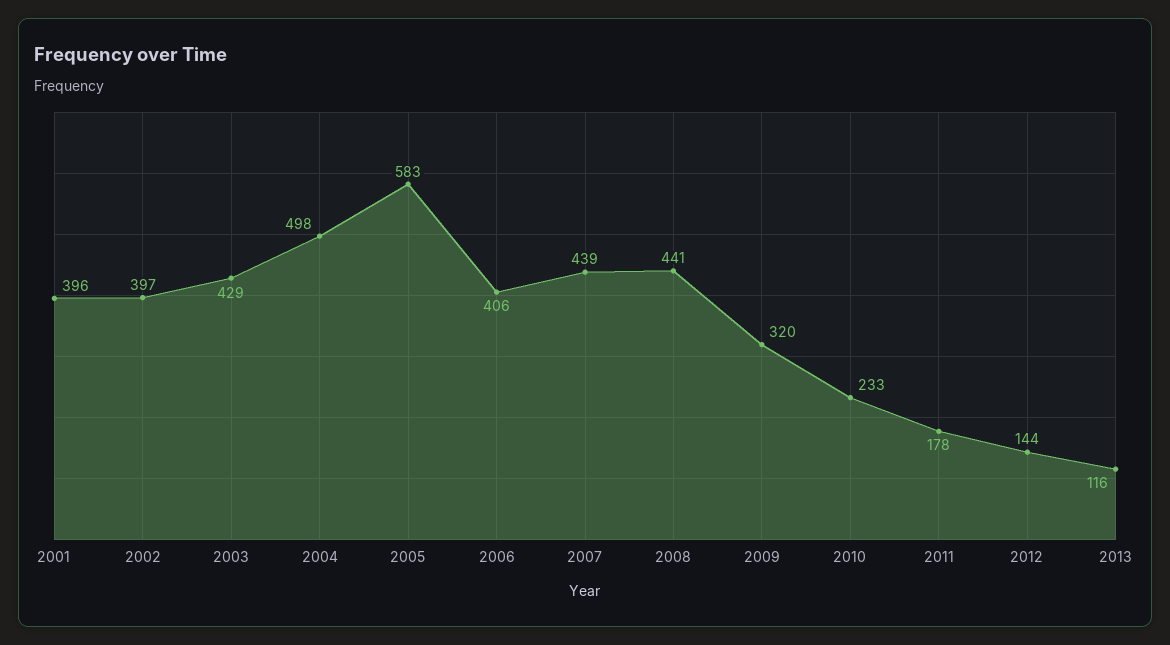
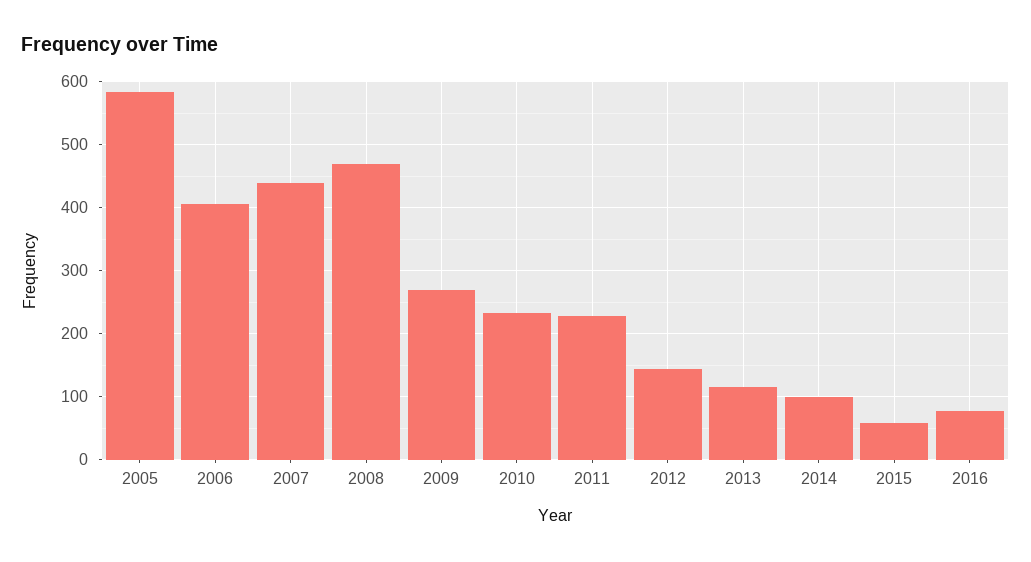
2001: 396 -> none
2002: 397 -> none
2003: 429 -> none
2004: 498 -> none
2008: 441 -> 470
2009: 320 -> 270
2011: 178 -> 230
2014: none -> 100
2015: none -> 60
2016: none -> 80

